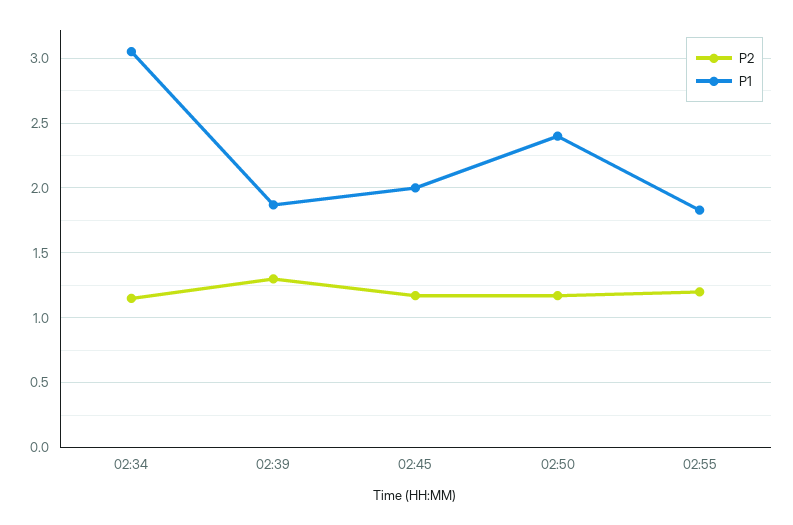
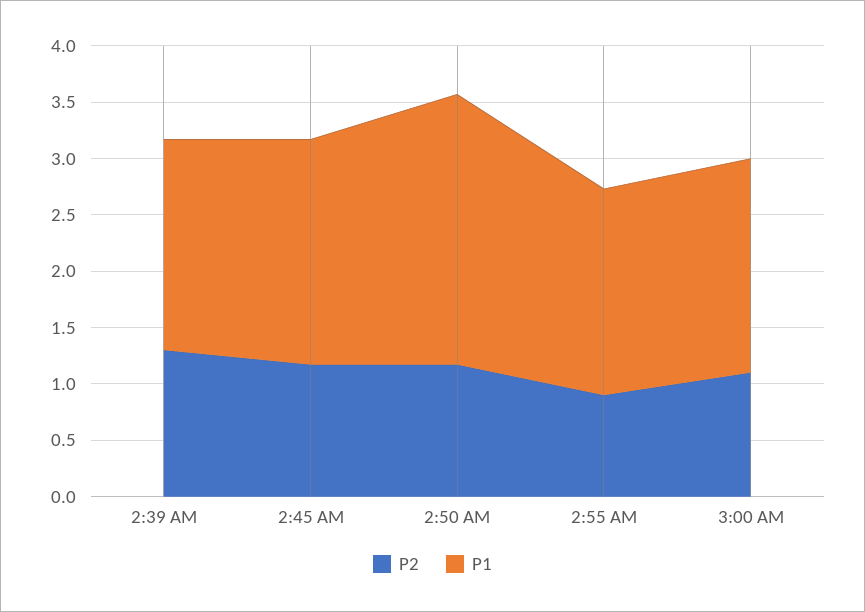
P2, 02:34: 1.15 -> none
P1, 02:34: 3.05 -> none
P2, 02:55: 1.2 -> 0.9
P2, 3:00 AM: none -> 1.1
P1, 3:00 AM: none -> 1.9

